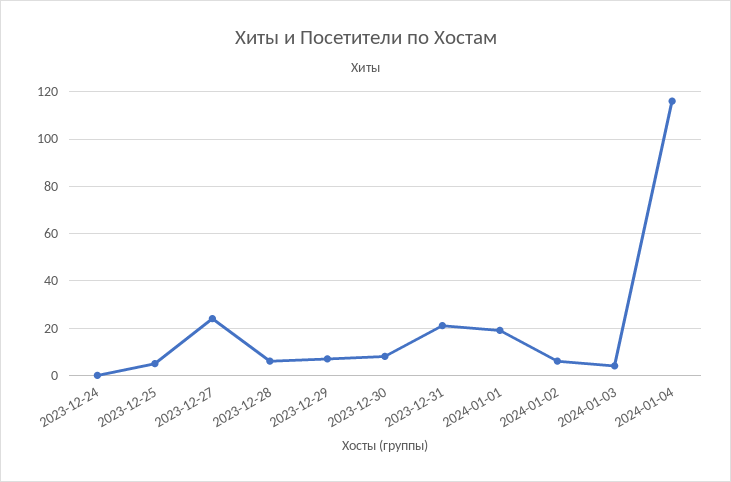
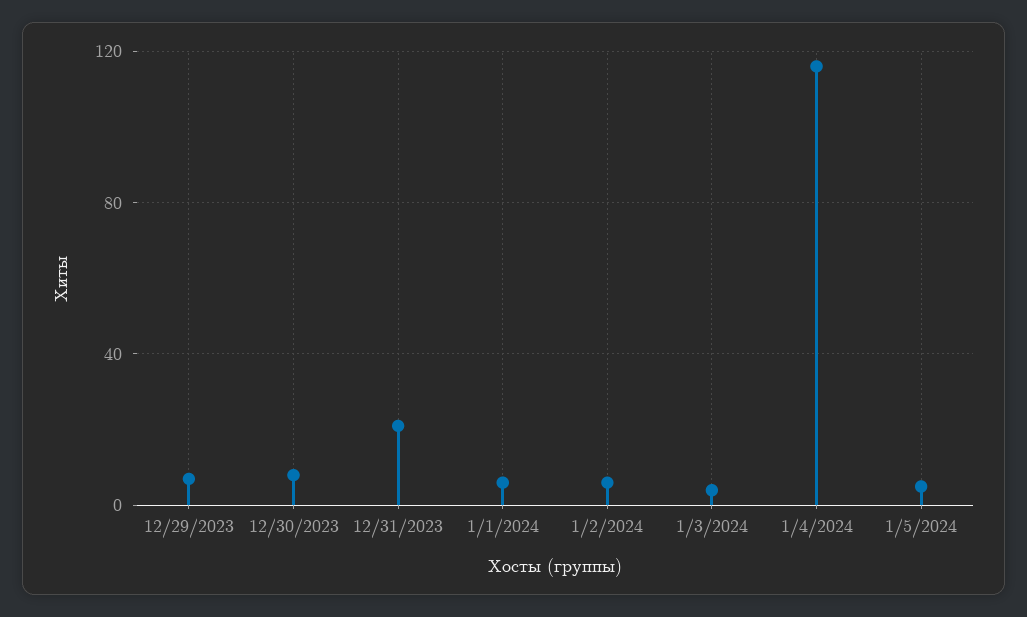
2023-12-24: 0 -> none
2023-12-25: 5 -> none
2023-12-27: 25 -> none
2023-12-28: 5 -> none
2024-01-01: 20 -> 5
1/5/2024: none -> 5

